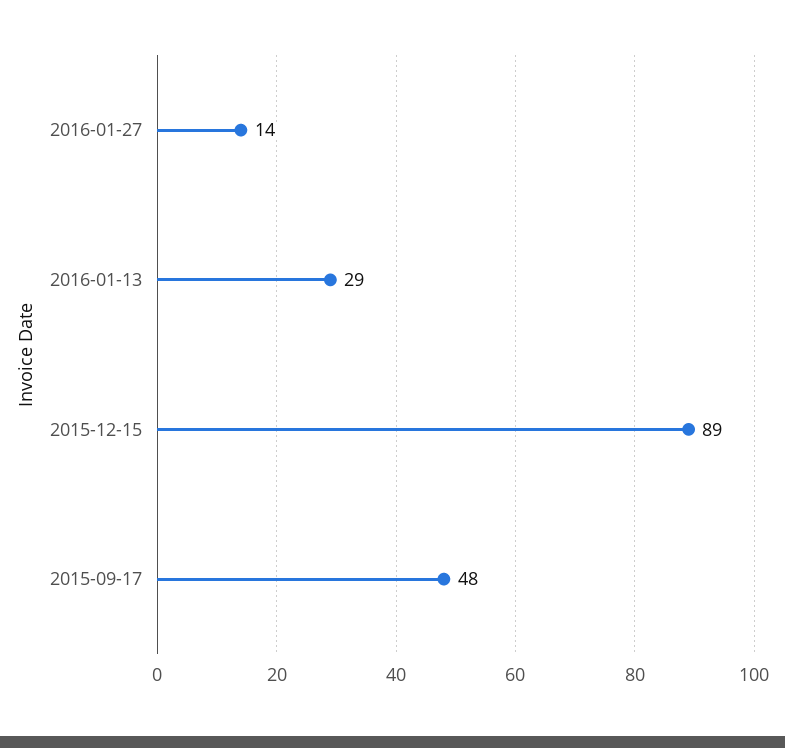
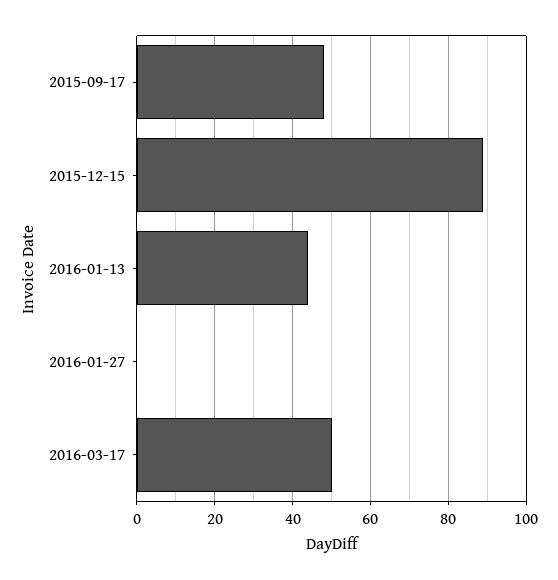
2016-01-27: 14 -> 0
2016-01-13: 29 -> 45
2016-03-17: none -> 50

